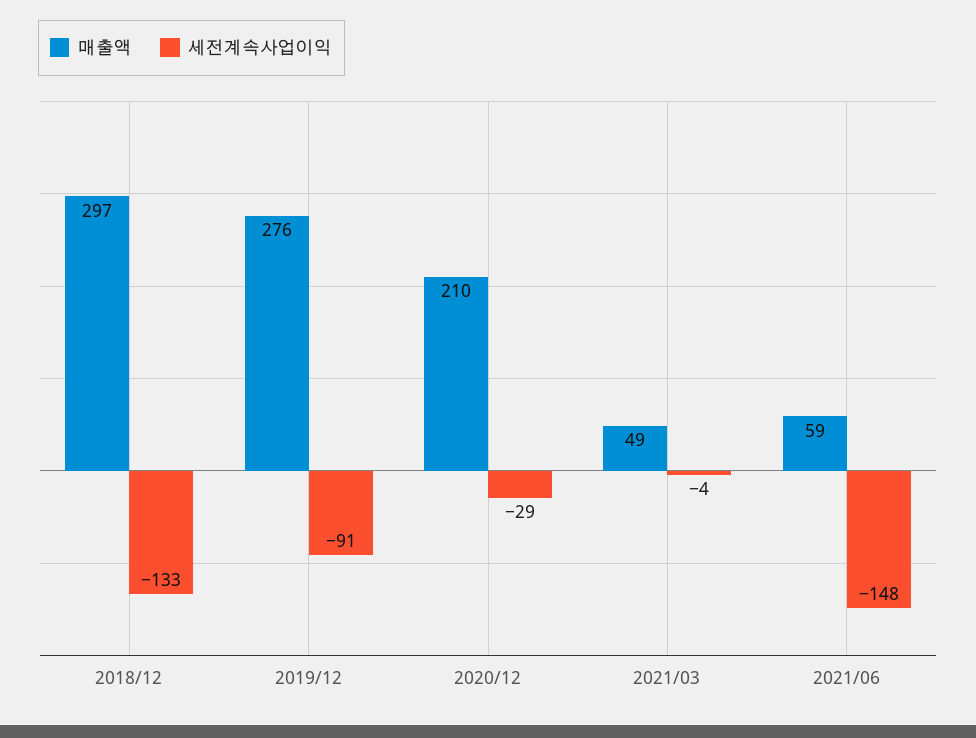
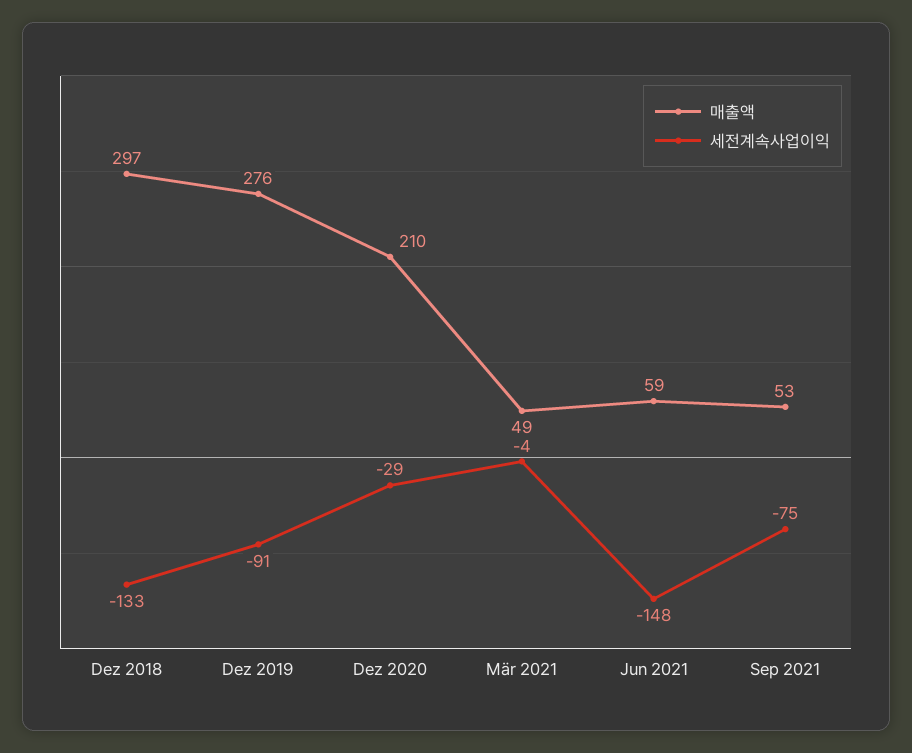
매출액, Sep 2021: none -> 53
세전계속사업이익, Sep 2021: none -> -75

